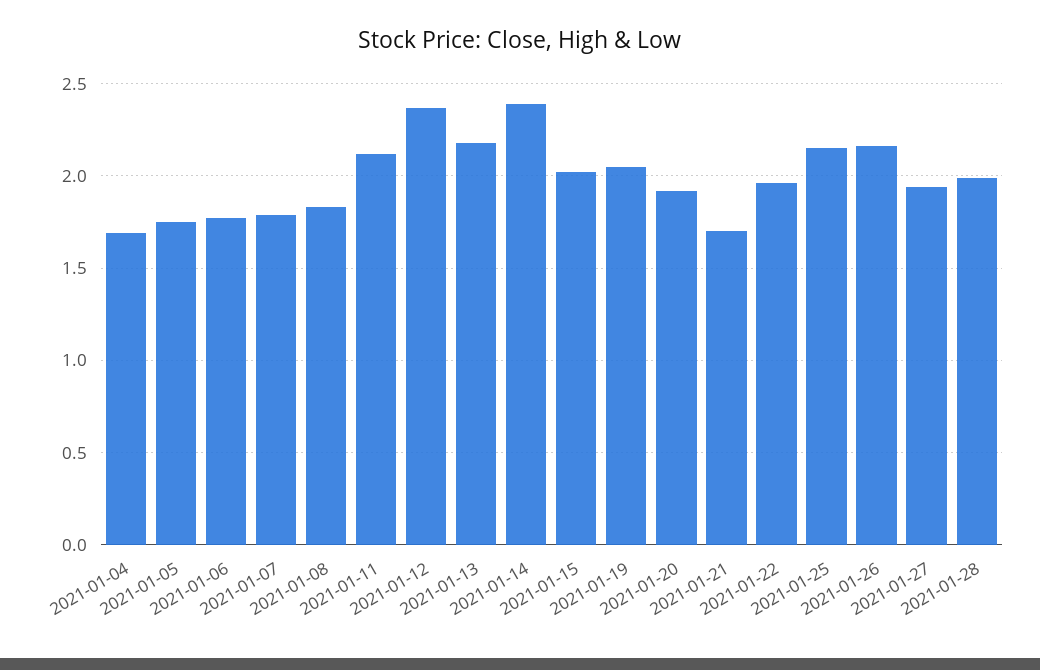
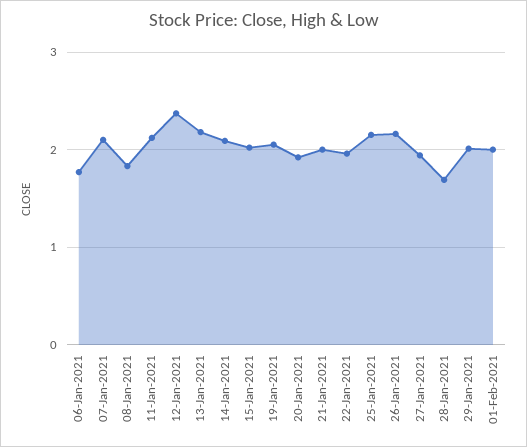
2021-01-04: 1.7 -> none
2021-01-05: 1.75 -> none
2021-01-07: 1.8 -> 2.1
2021-01-14: 2.4 -> 2.1
2021-01-21: 1.7 -> 2
2021-01-28: 2 -> 1.7
29-Jan-2021: none -> 2
01-Feb-2021: none -> 2

